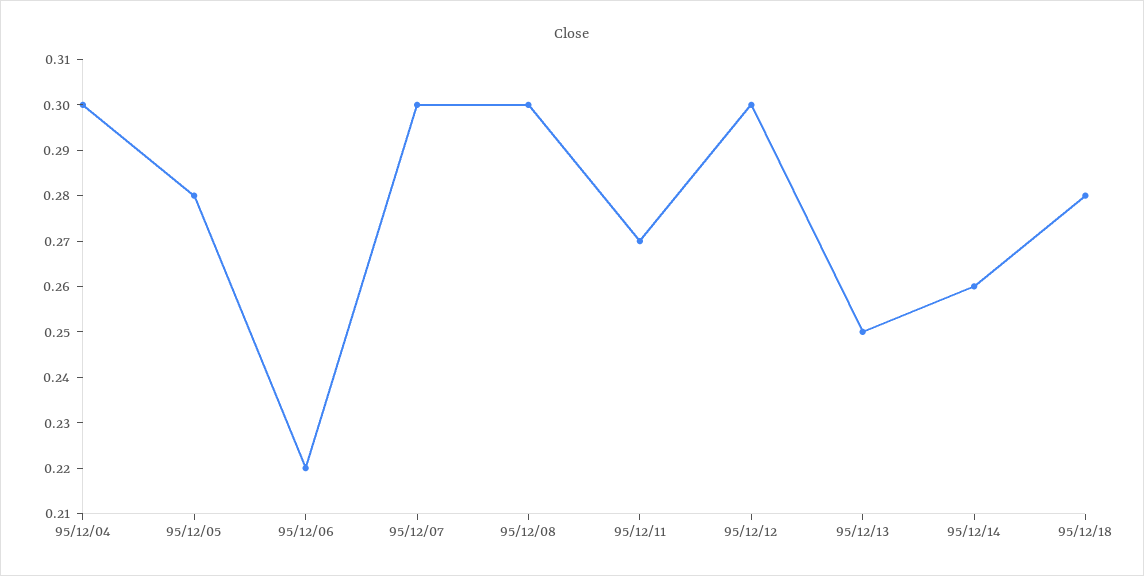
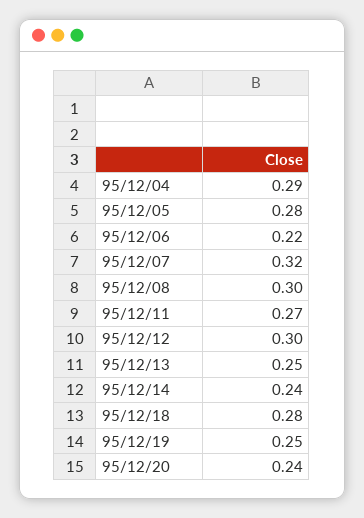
95/12/04: 0.3 -> 0.29
95/12/07: 0.3 -> 0.32
95/12/14: 0.26 -> 0.24
95/12/19: none -> 0.25
95/12/20: none -> 0.24

